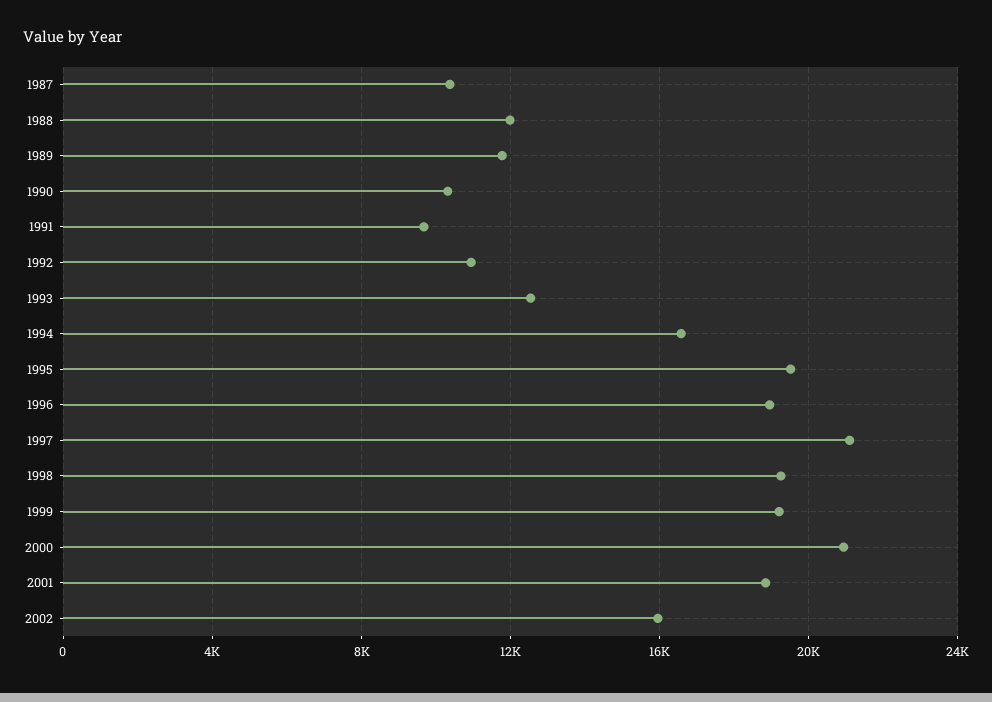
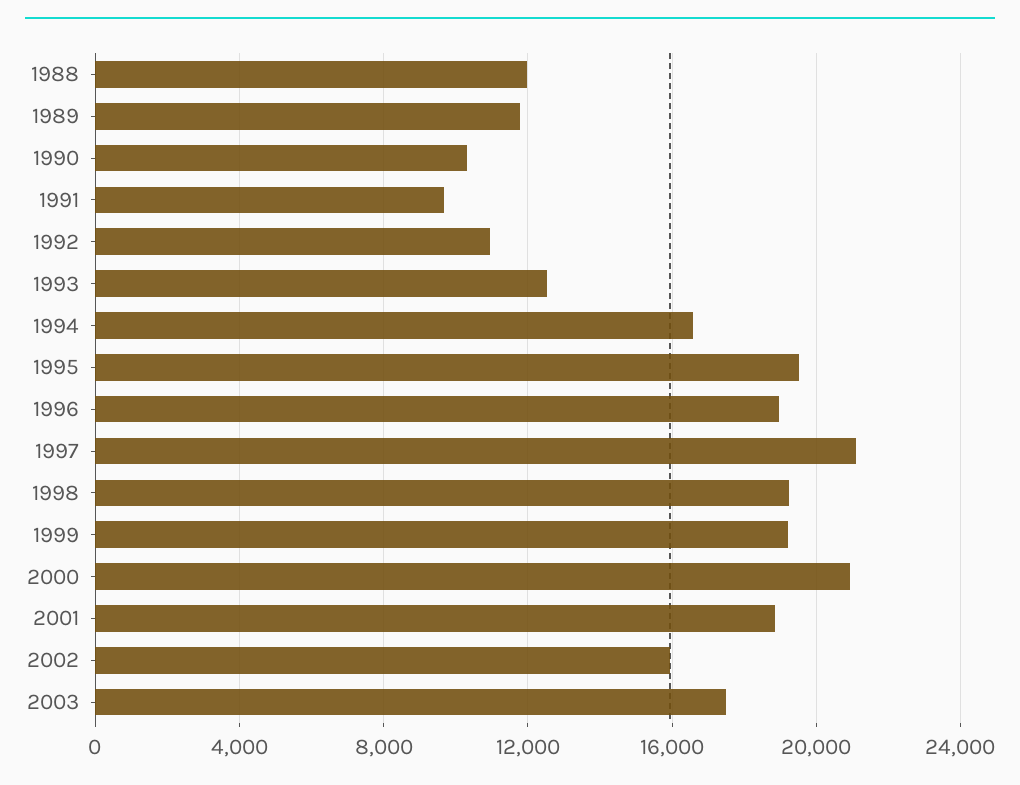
1987: 10500 -> none
2003: none -> 17500

